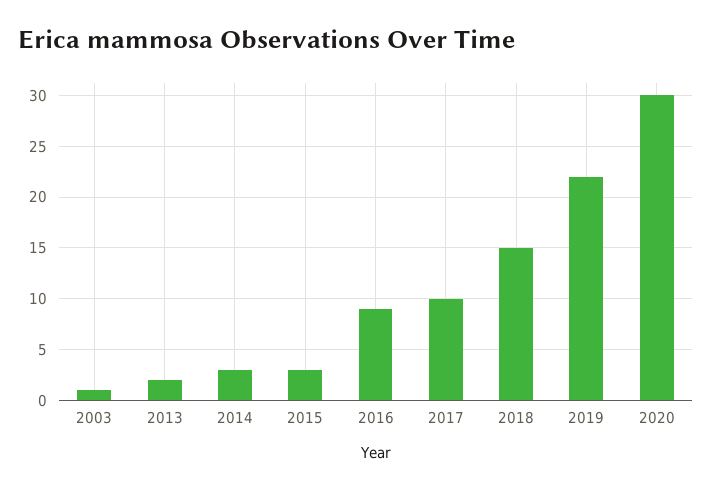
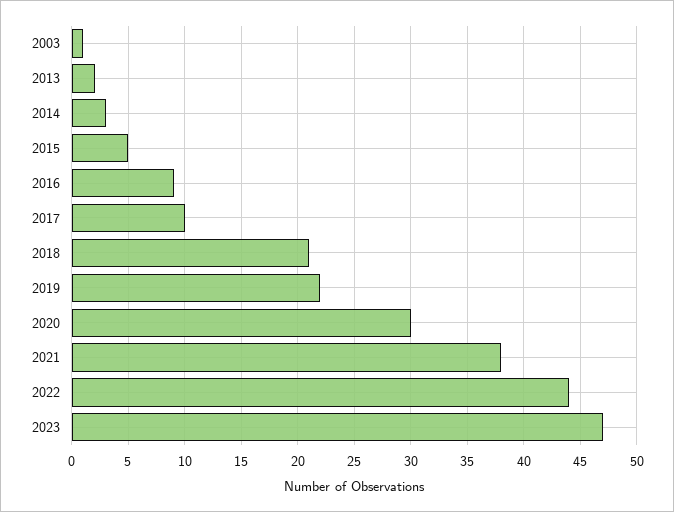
2015: 3 -> 5
2018: 15 -> 21
2021: none -> 38
2022: none -> 44
2023: none -> 47

